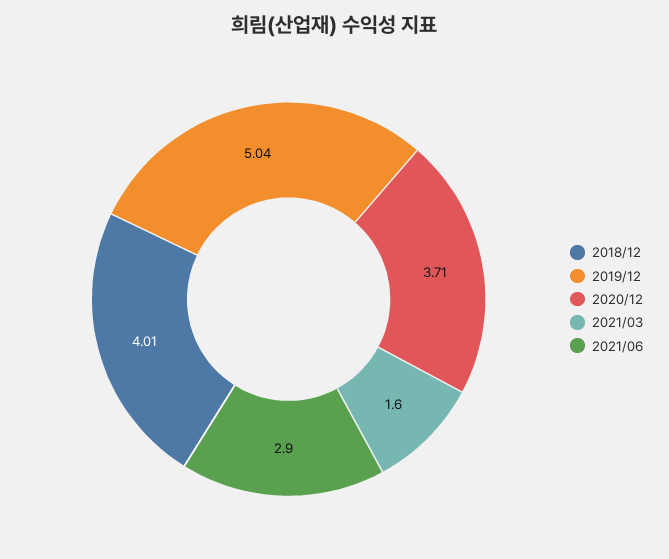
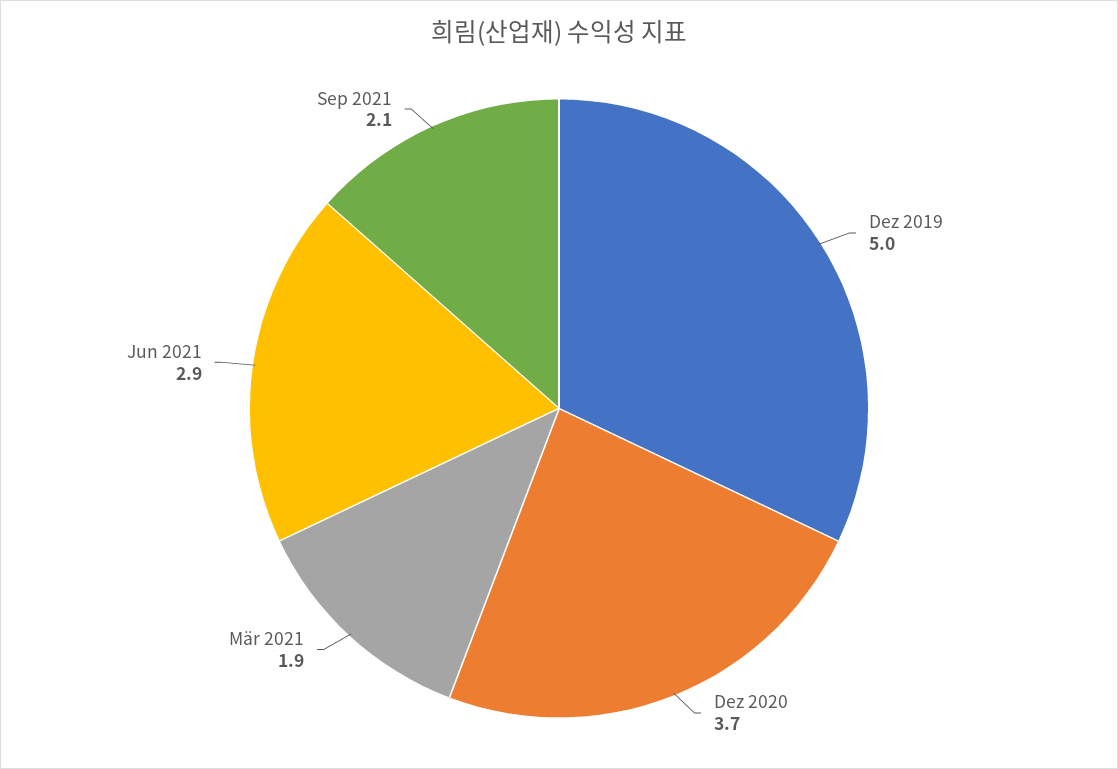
2018/12: 4.01 -> none
2021/03: 1.6 -> 1.9
Sep 2021: none -> 2.1

